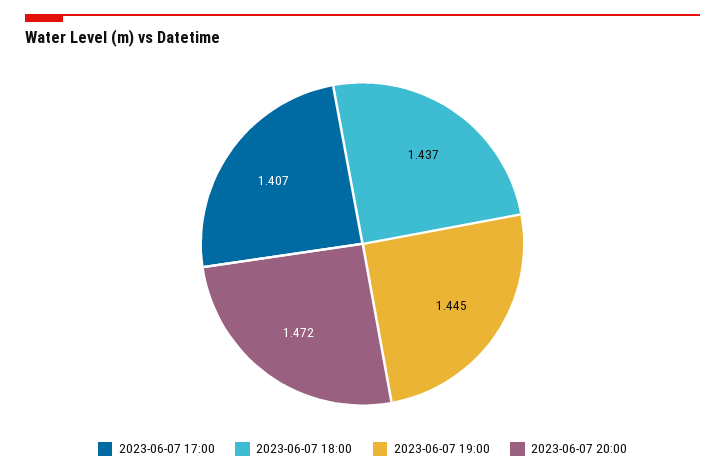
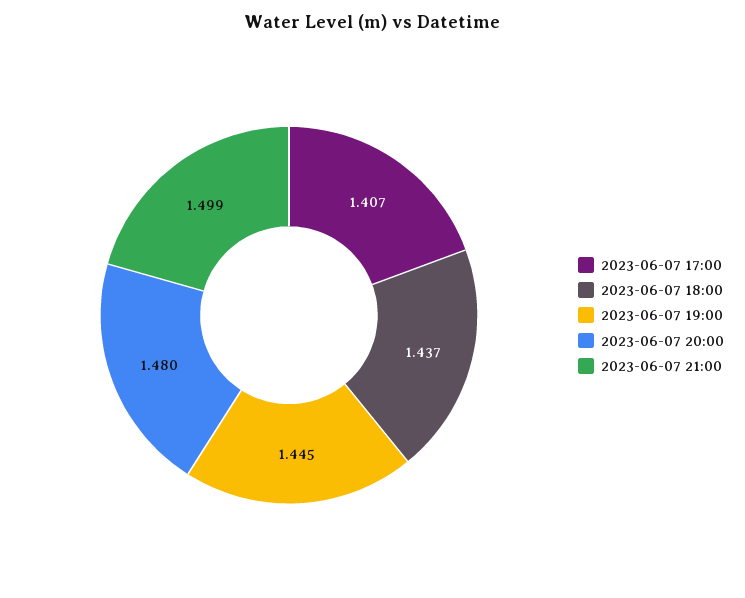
2023-06-07 20:00: 1.472 -> 1.48
2023-06-07 21:00: none -> 1.499

